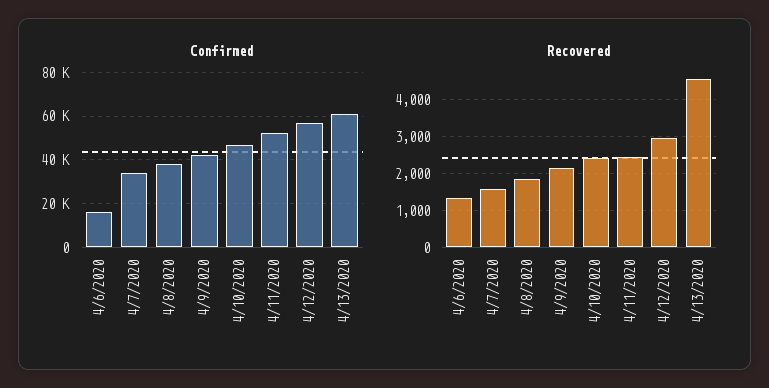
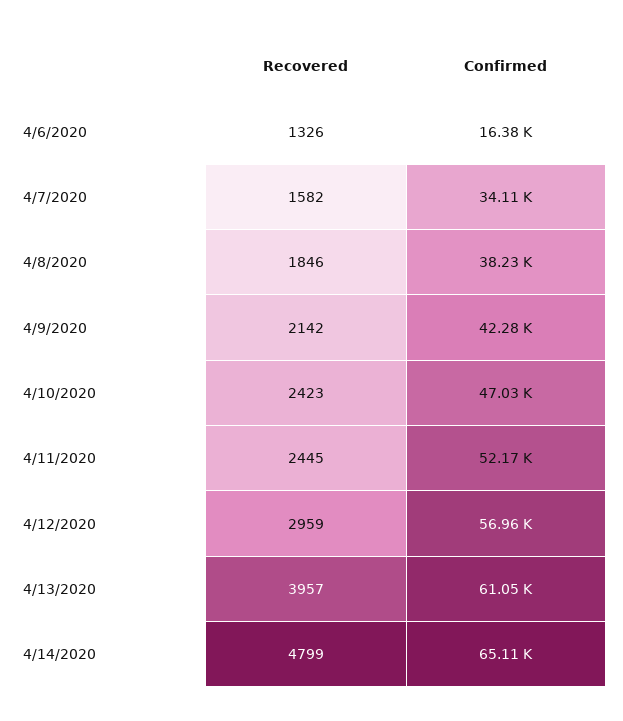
Recovered, 4/13/2020: 4600 -> 3957
Recovered, 4/14/2020: none -> 4799
Confirmed, 4/14/2020: none -> 65110

